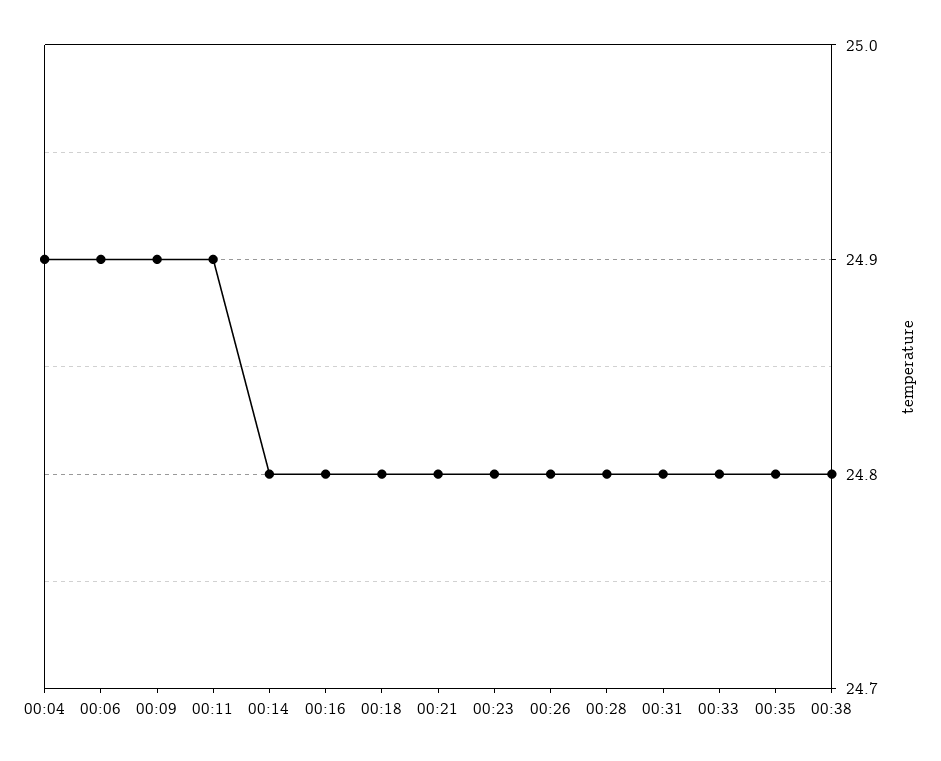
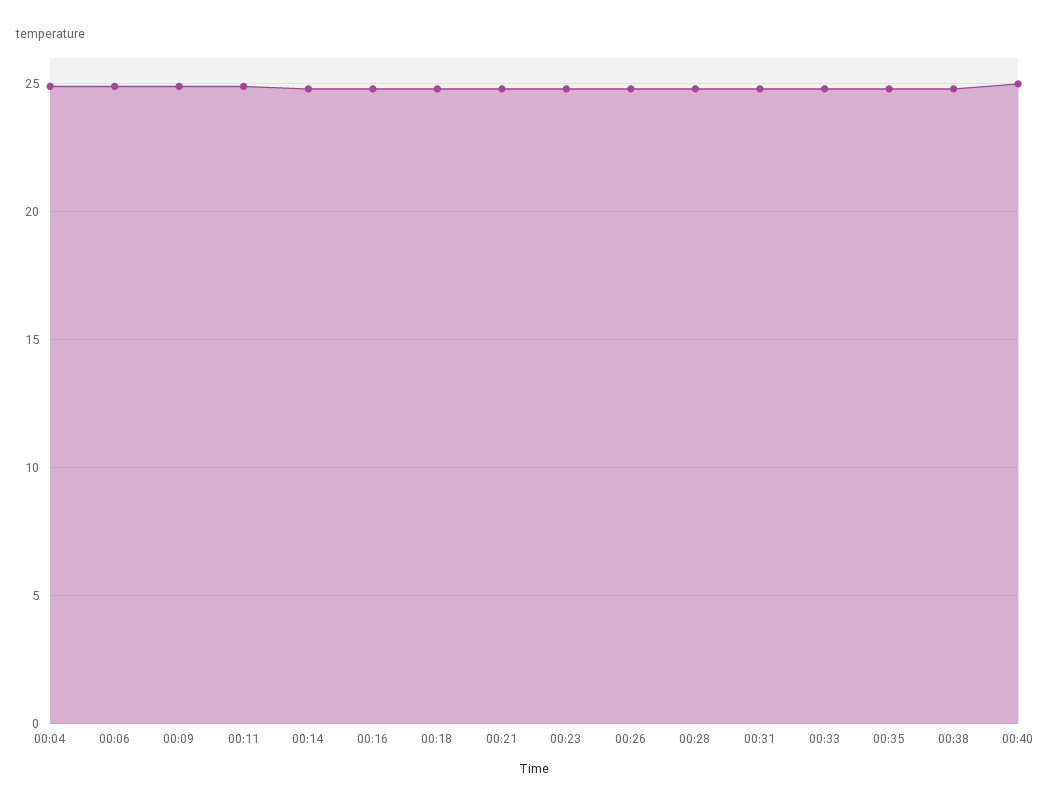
00:40: none -> 25

